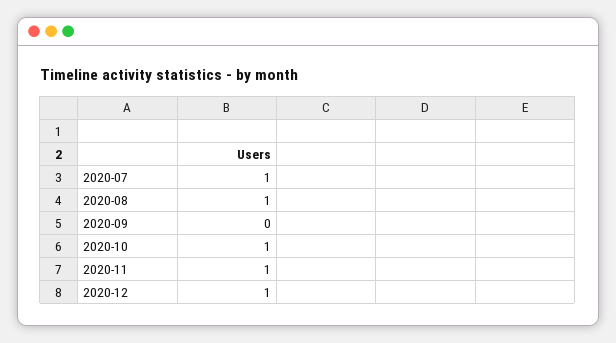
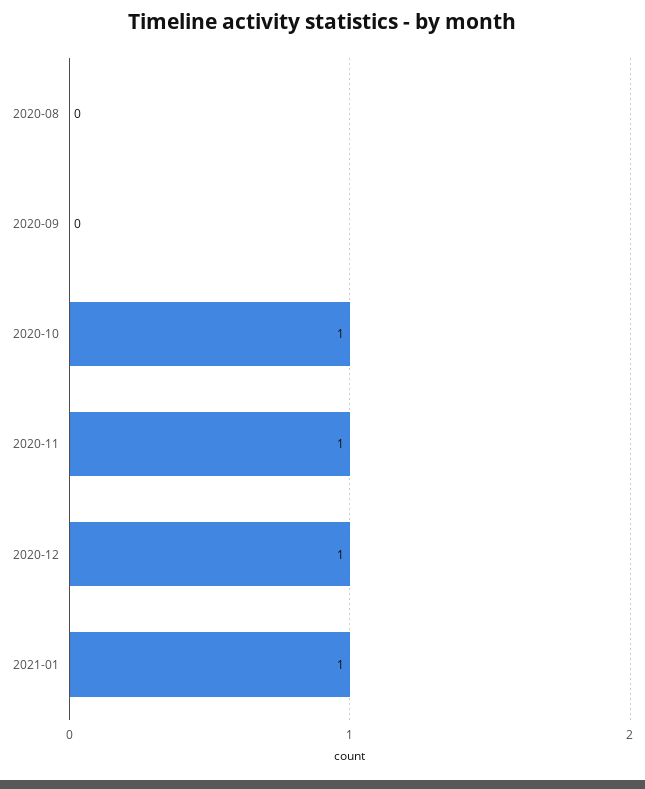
2020-07: 1 -> none
2020-08: 1 -> 0
2021-01: none -> 1

